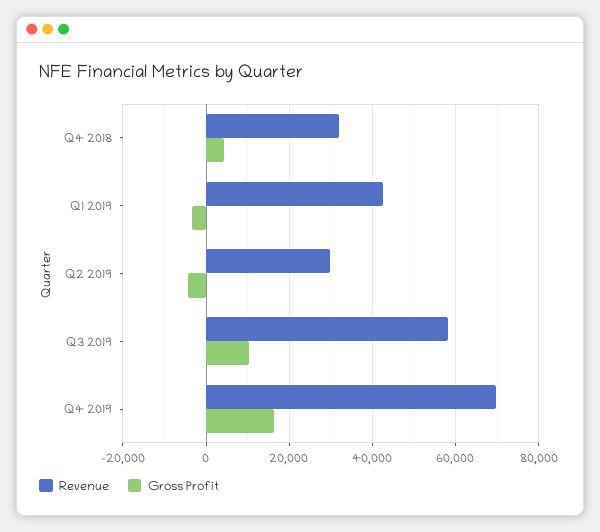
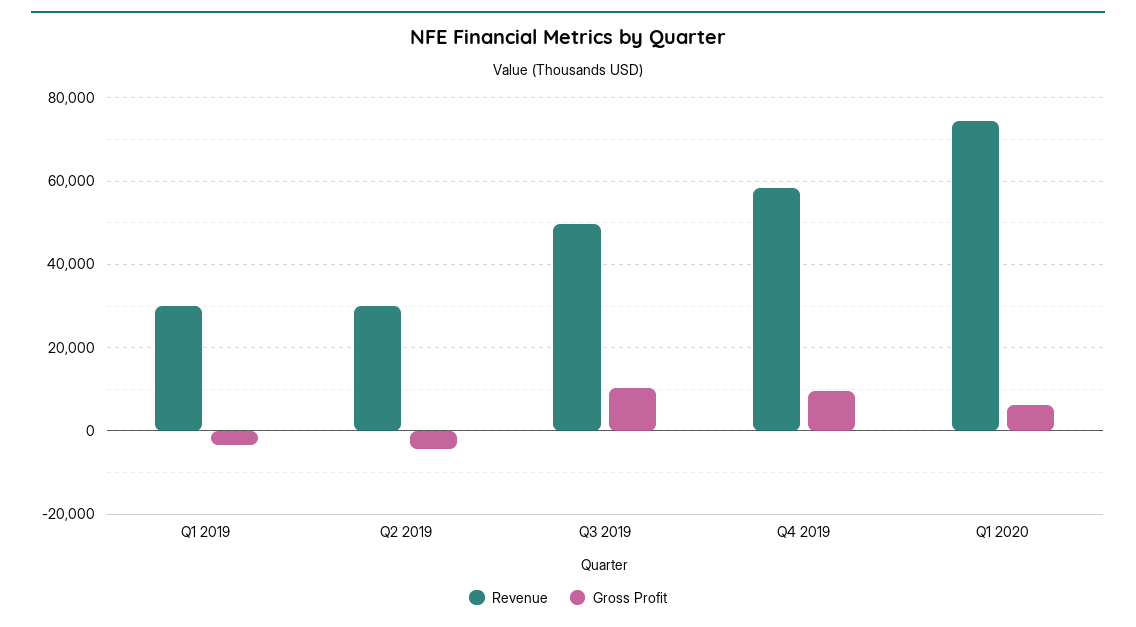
Revenue, Q4 2018: 32000 -> none
Gross Profit, Q4 2018: 4000 -> none
Revenue, Q1 2019: 42000 -> 30000
Revenue, Q3 2019: 58000 -> 50000
Revenue, Q4 2019: 70000 -> 58000
Gross Profit, Q4 2019: 16000 -> 10000
Revenue, Q1 2020: none -> 74000
Gross Profit, Q1 2020: none -> 6000

